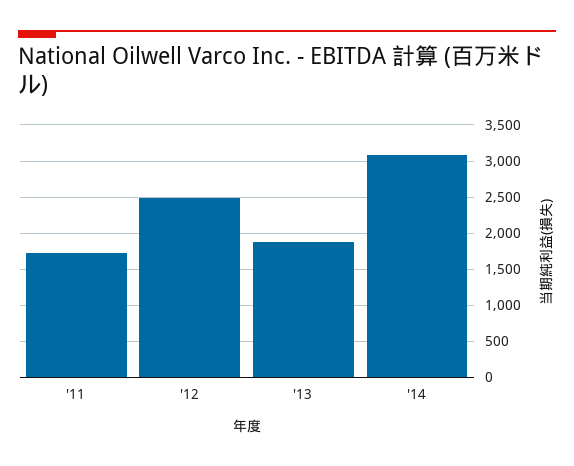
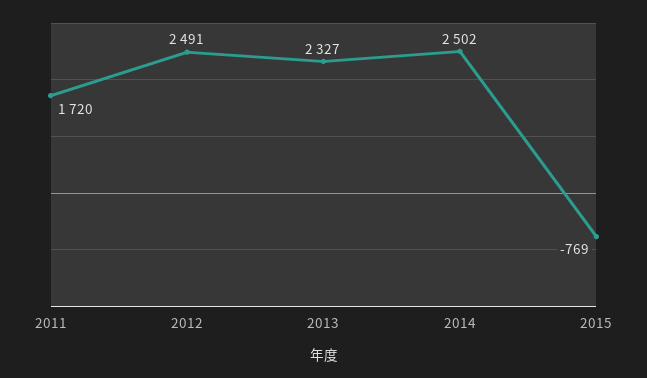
'13: 1900 -> 2327
'14: 3100 -> 2502
2015: none -> -769

